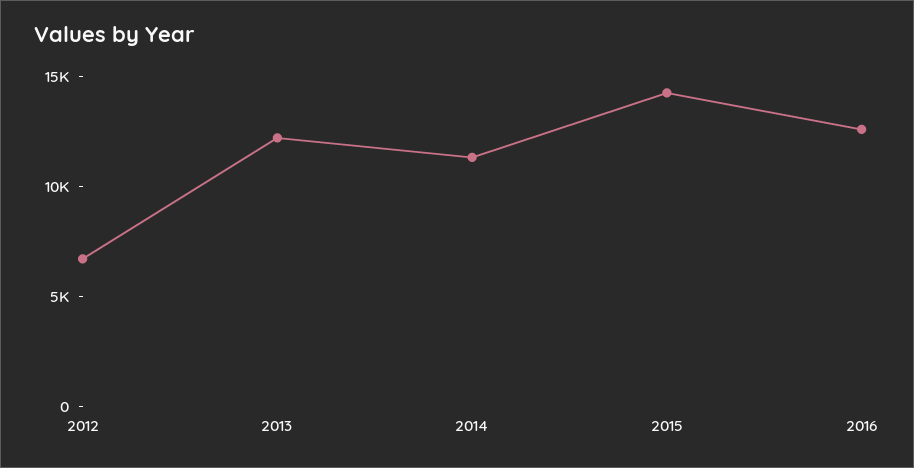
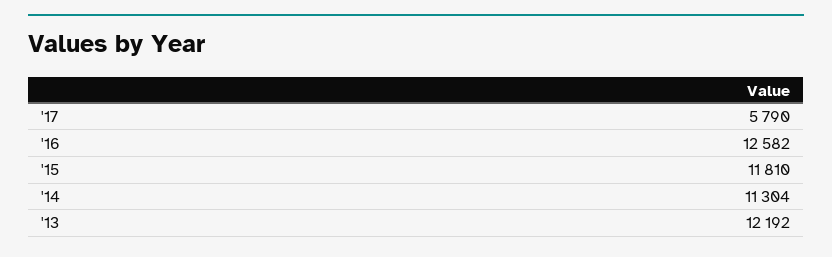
2012: 7000 -> none
2015: 14000 -> 11810
'17: none -> 5790

